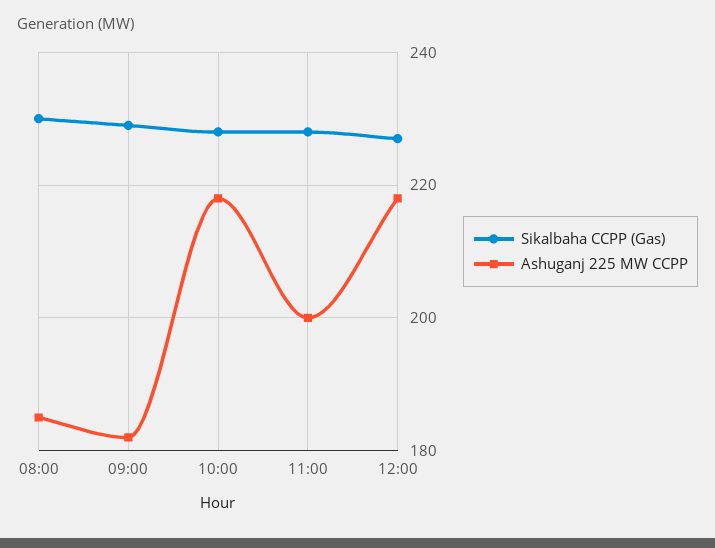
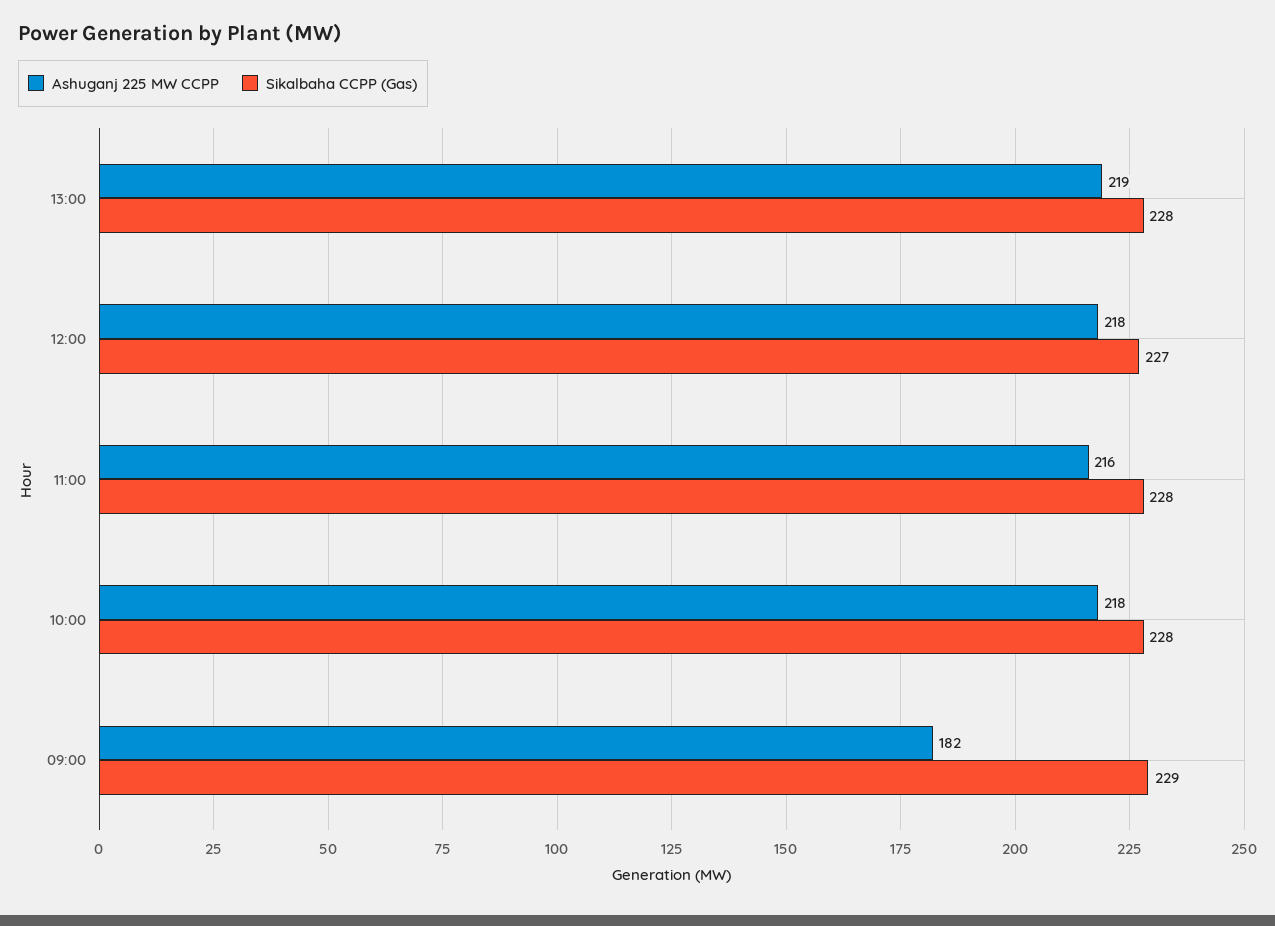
Sikalbaha CCPP (Gas), 08:00: 230 -> none
Ashuganj 225 MW CCPP, 08:00: 185 -> none
Ashuganj 225 MW CCPP, 11:00: 200 -> 216
Ashuganj 225 MW CCPP, 13:00: none -> 219
Sikalbaha CCPP (Gas), 13:00: none -> 228

